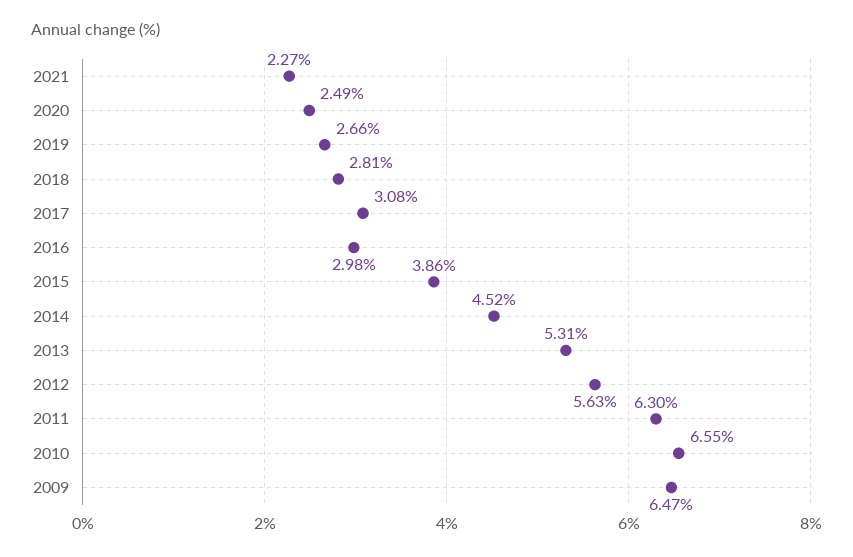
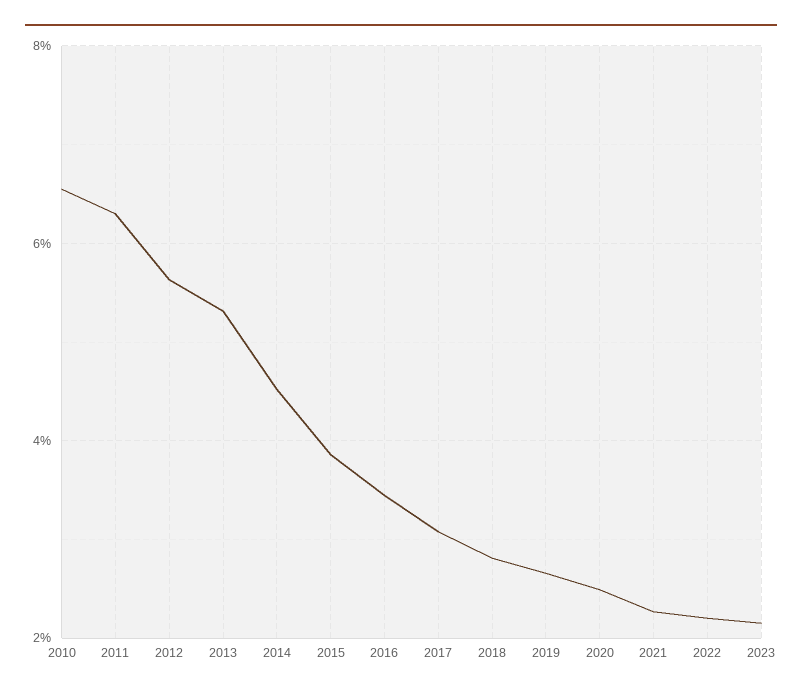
2016: 2.98 -> 3.4
2009: 6.47 -> none
2022: none -> 2.2
2023: none -> 2.2

